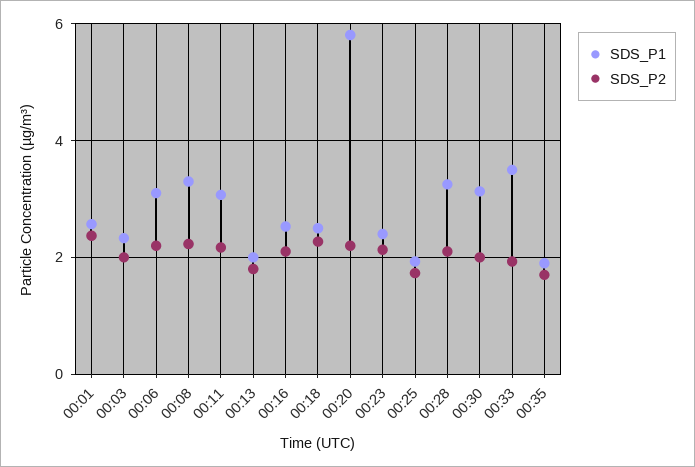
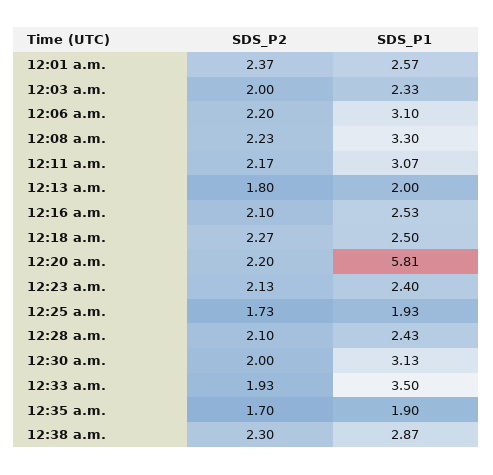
SDS_P1, 00:28: 3.2 -> 2.43
SDS_P2, 12:38 a.m.: none -> 2.3
SDS_P1, 12:38 a.m.: none -> 2.87

